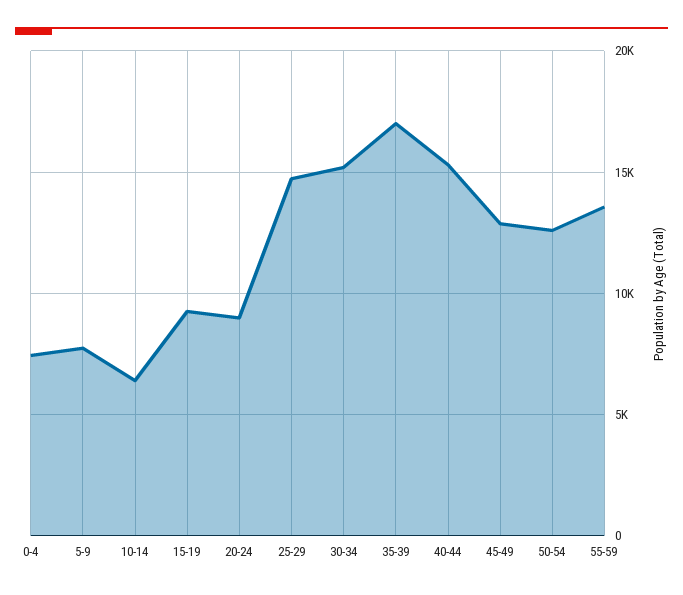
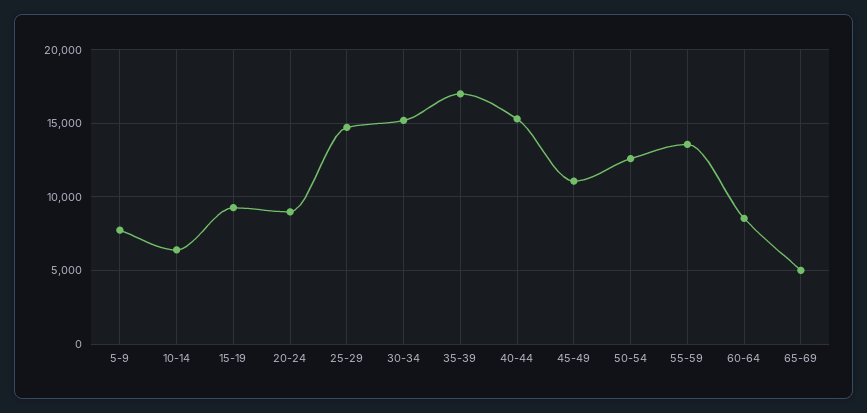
0-4: 7500 -> none
45-49: 13000 -> 11000
60-64: none -> 8500
65-69: none -> 5000

